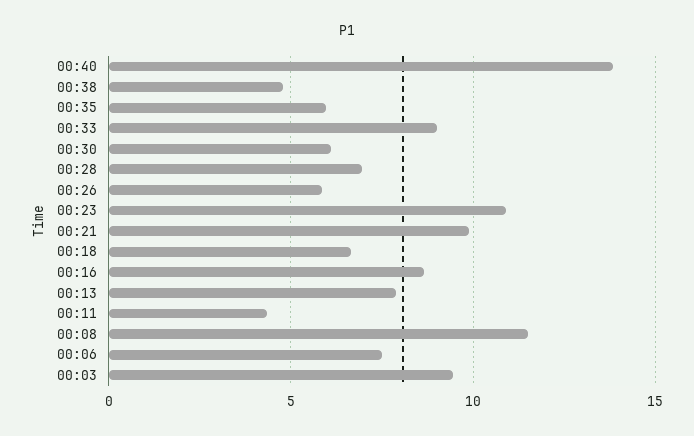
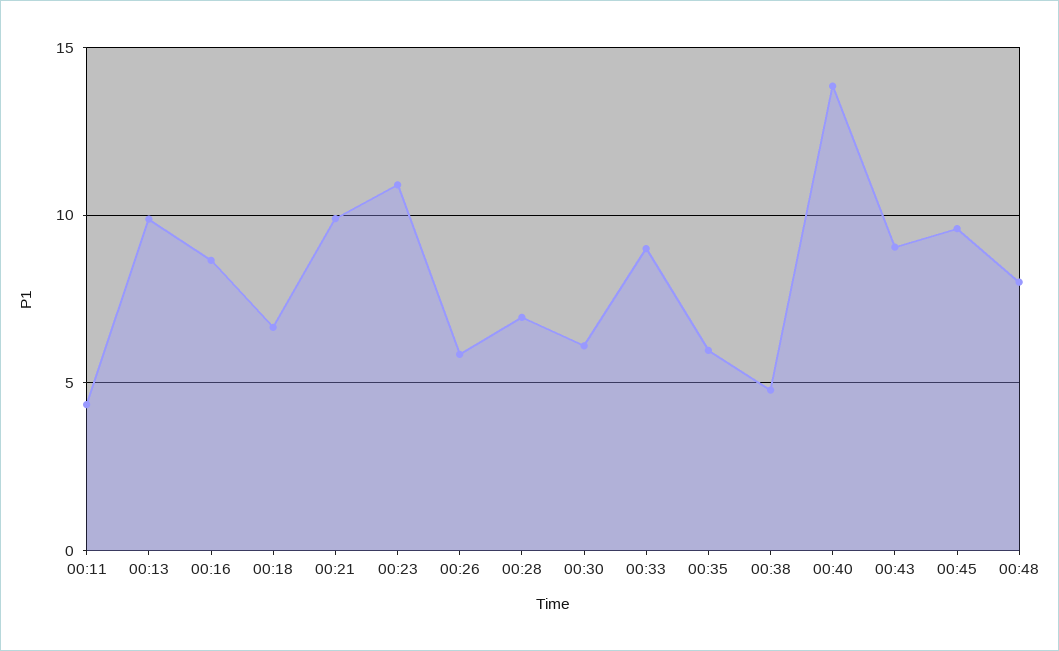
00:13: 8 -> 10
00:08: 11.5 -> none
00:06: 7.5 -> none
00:03: 9.5 -> none
00:43: none -> 9
00:45: none -> 9.5
00:48: none -> 8

